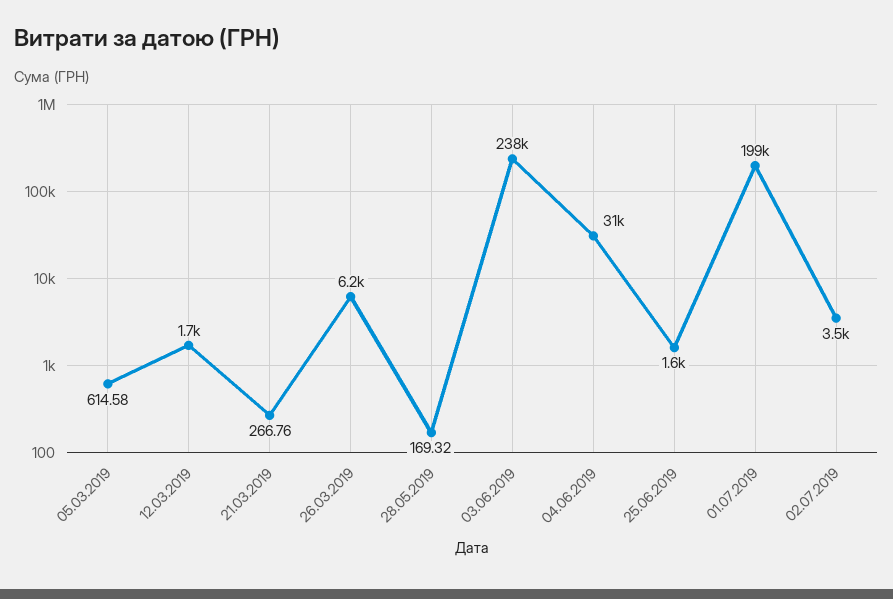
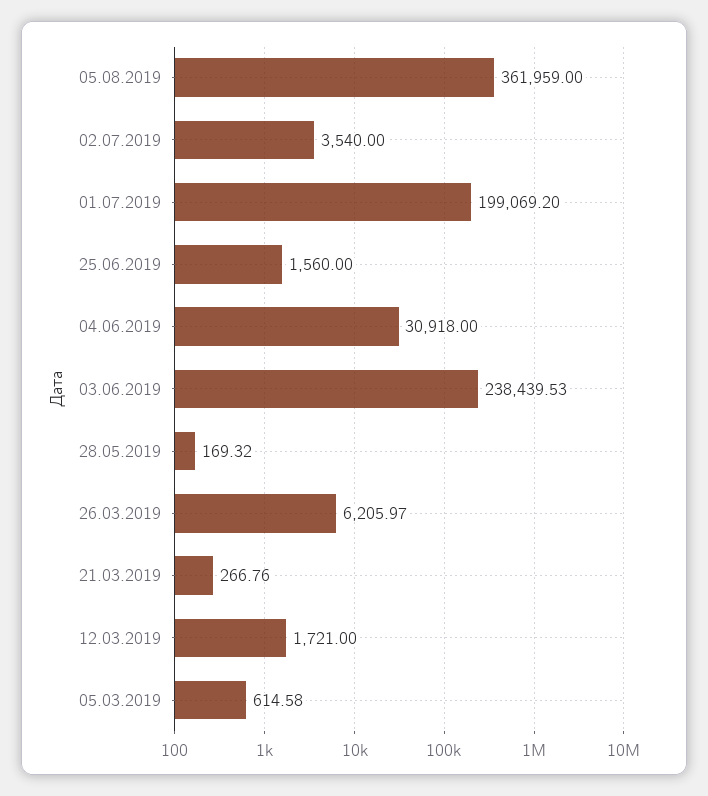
05.08.2019: none -> 361959

